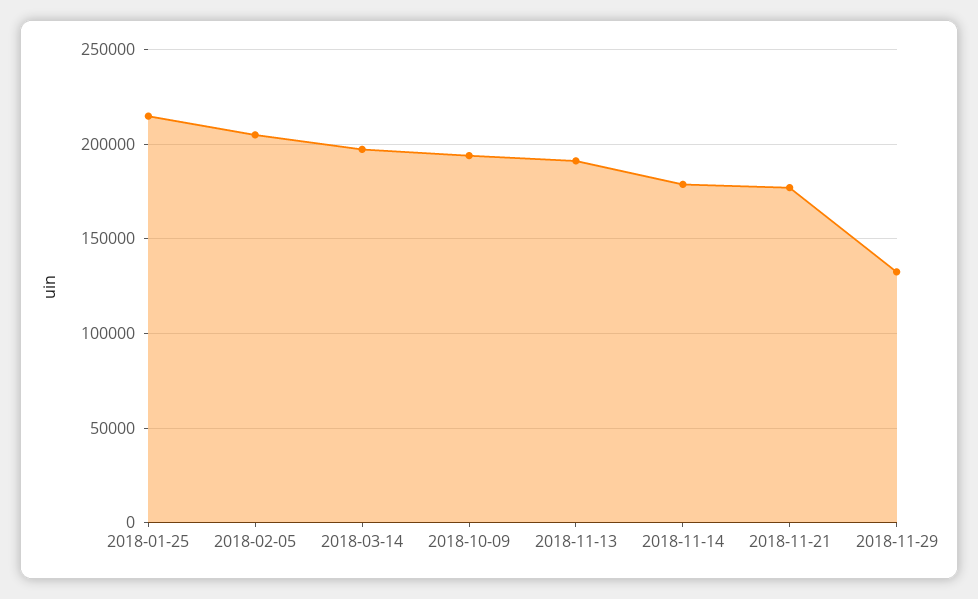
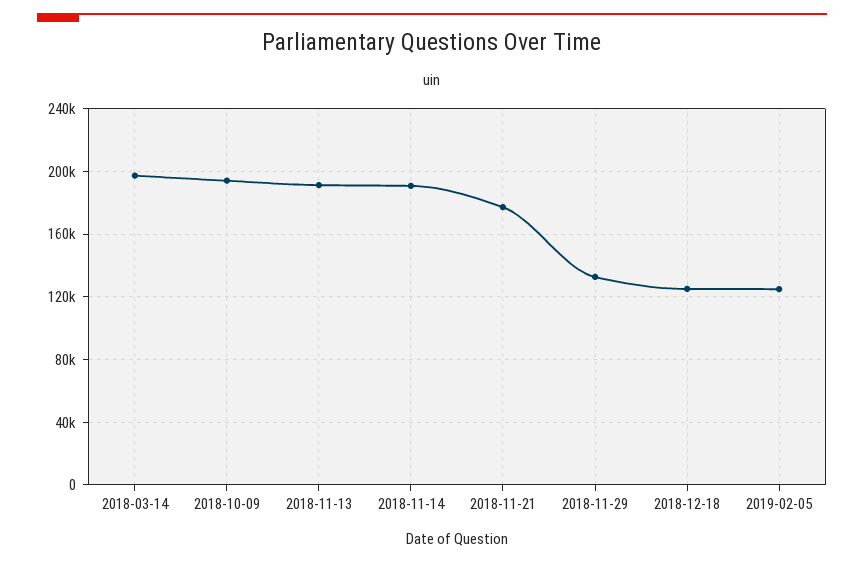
2018-01-25: 215000 -> none
2018-02-05: 205000 -> none
2018-11-14: 180000 -> 190000
2018-12-18: none -> 125000
2019-02-05: none -> 125000

